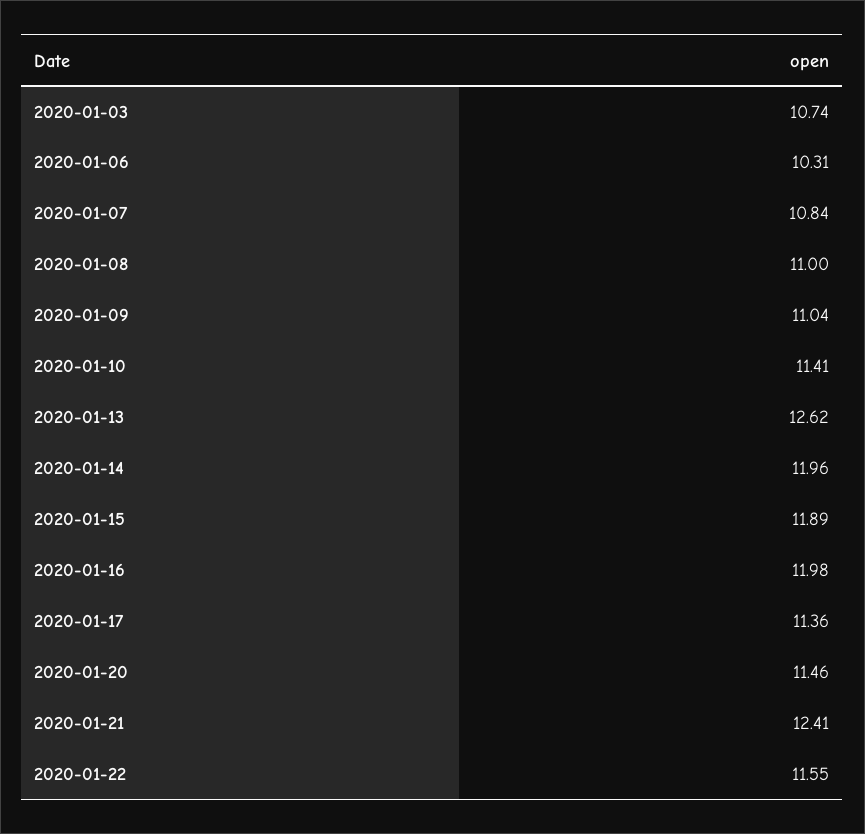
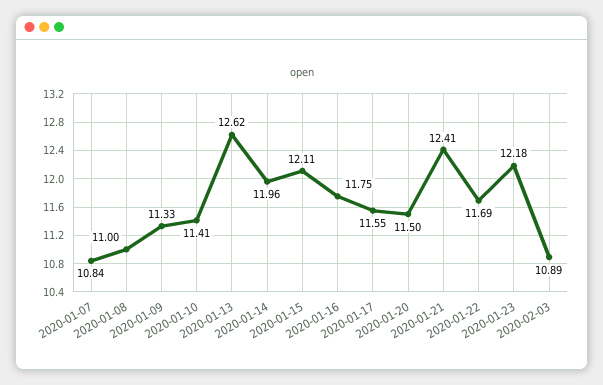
2020-01-03: 10.74 -> none
2020-01-06: 10.31 -> none
2020-01-09: 11.04 -> 11.33
2020-01-15: 11.89 -> 12.11
2020-01-16: 11.98 -> 11.75
2020-01-17: 11.36 -> 11.55
2020-01-20: 11.46 -> 11.5
2020-01-22: 11.55 -> 11.69
2020-01-23: none -> 12.18
2020-02-03: none -> 10.89

